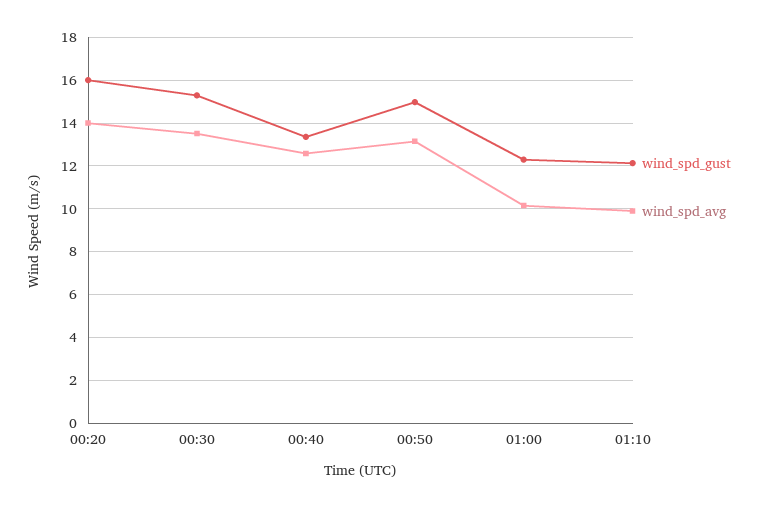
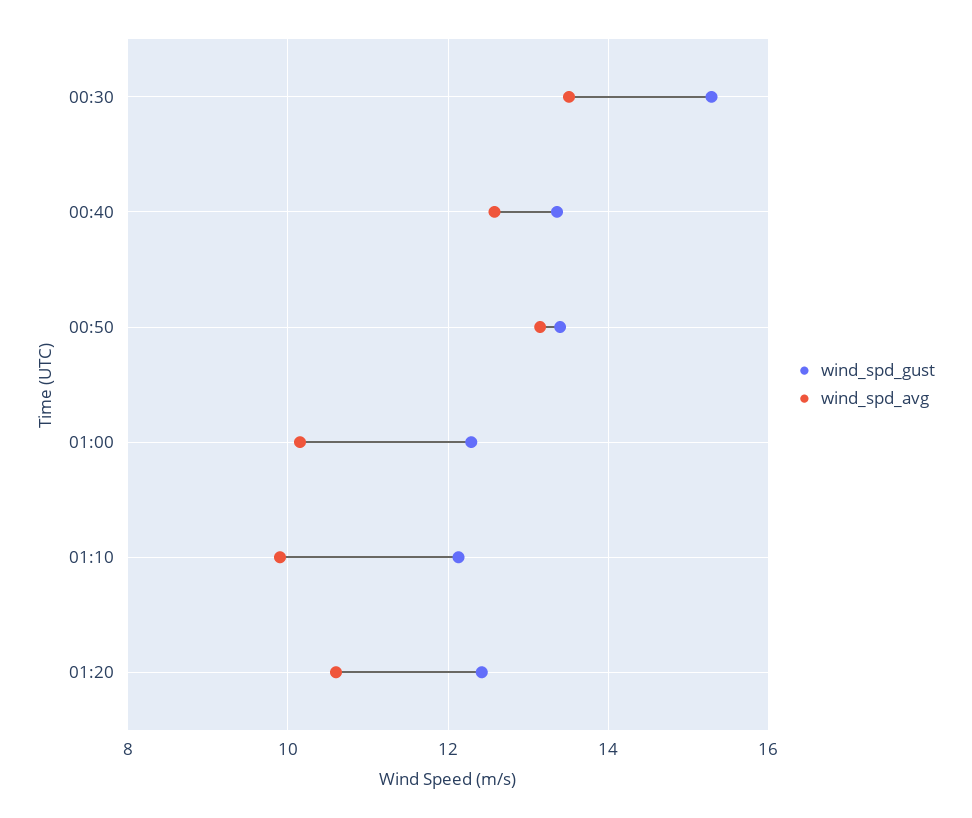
wind_spd_gust, 00:20: 16 -> none
wind_spd_avg, 00:20: 14 -> none
wind_spd_gust, 00:50: 15 -> 13.4
wind_spd_gust, 01:20: none -> 12.4
wind_spd_avg, 01:20: none -> 10.6

